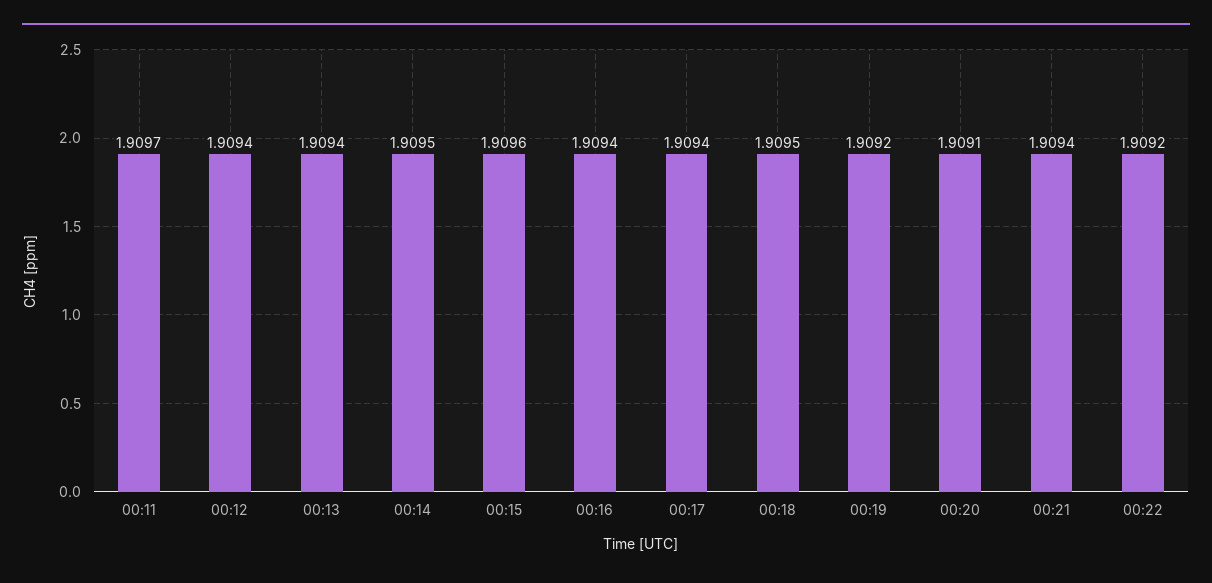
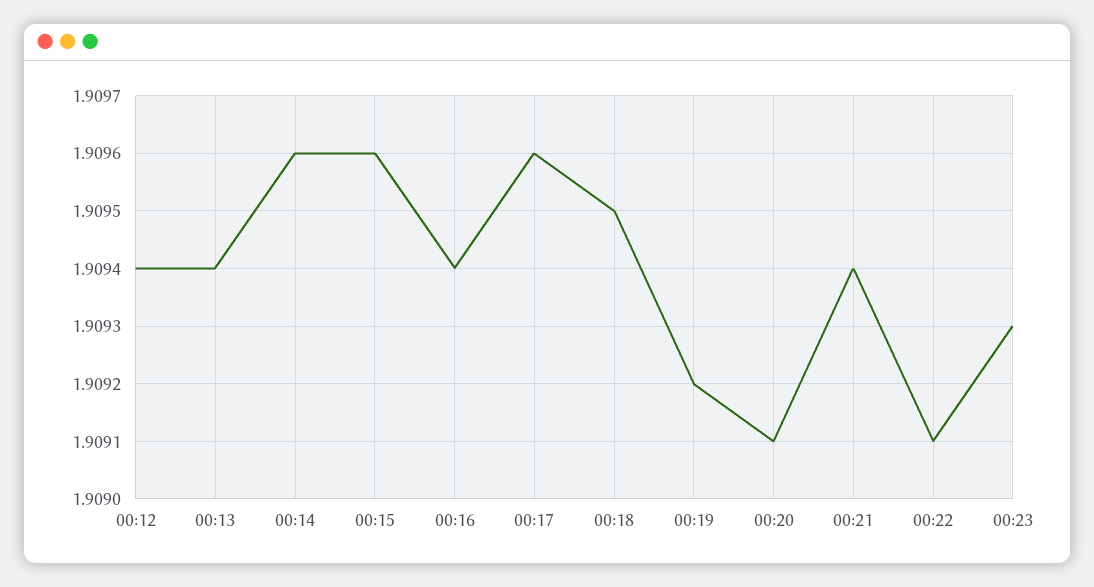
00:11: 1.9097 -> none
00:14: 1.9095 -> 1.9096
00:17: 1.9094 -> 1.9096
00:22: 1.9092 -> 1.9091
00:23: none -> 1.9093

